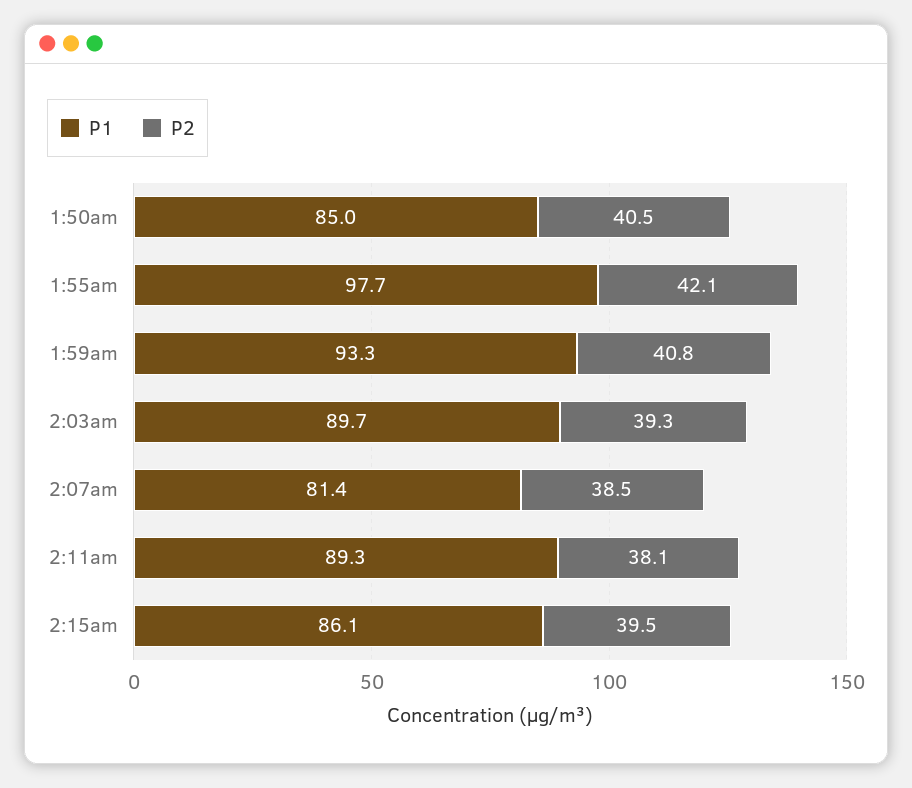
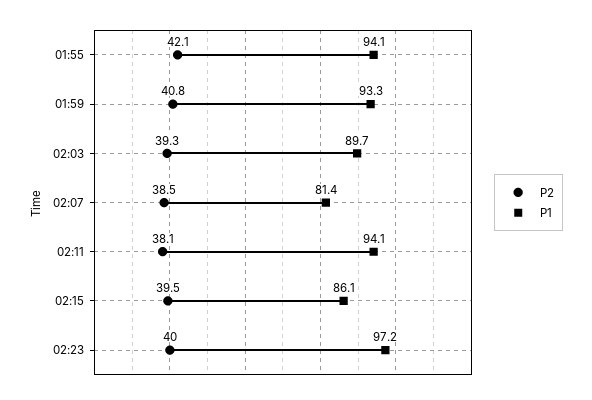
P1, 1:50am: 85 -> none
P2, 1:50am: 40.5 -> none
P1, 1:55am: 97.7 -> 94.1
P1, 2:11am: 89.3 -> 94.1
P2, 02:23: none -> 40
P1, 02:23: none -> 97.2

